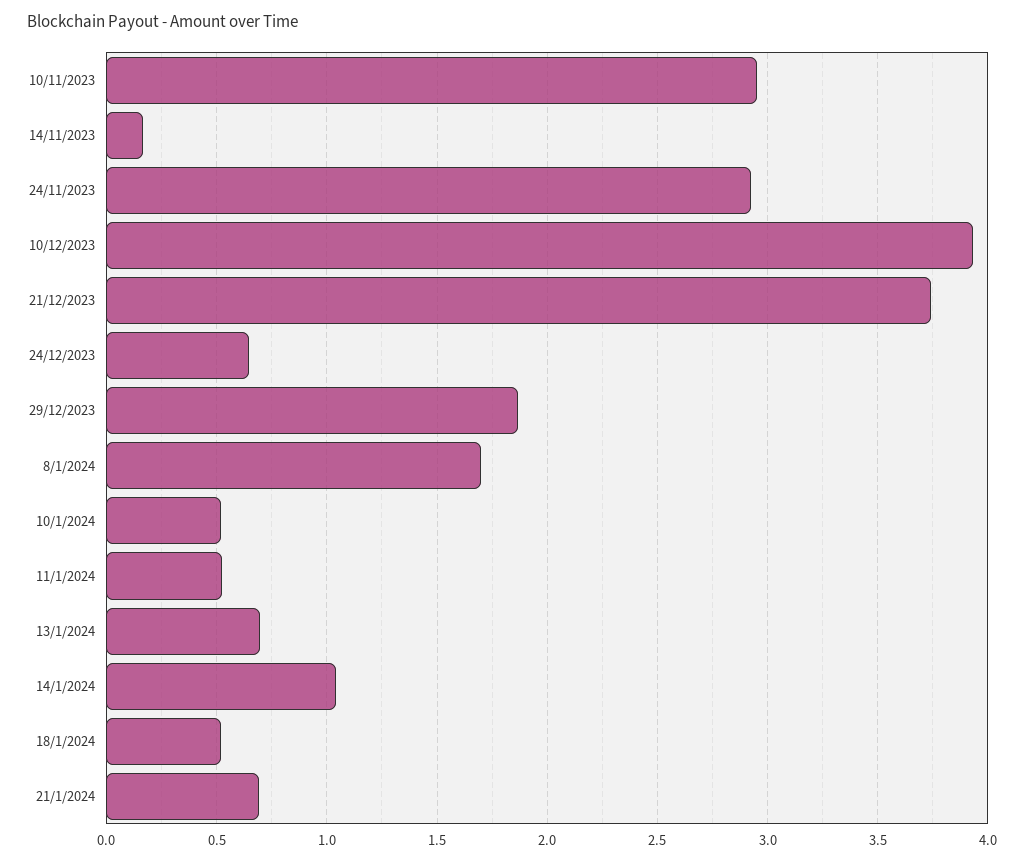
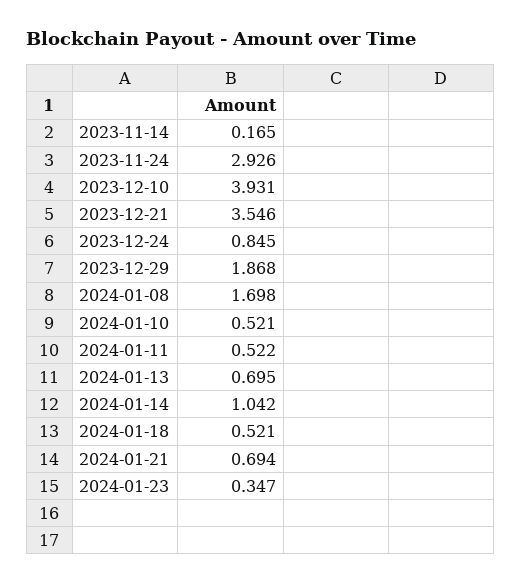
10/11/2023: 2.95 -> none
21/12/2023: 3.75 -> 3.546
24/12/2023: 0.65 -> 0.845
2024-01-23: none -> 0.347

